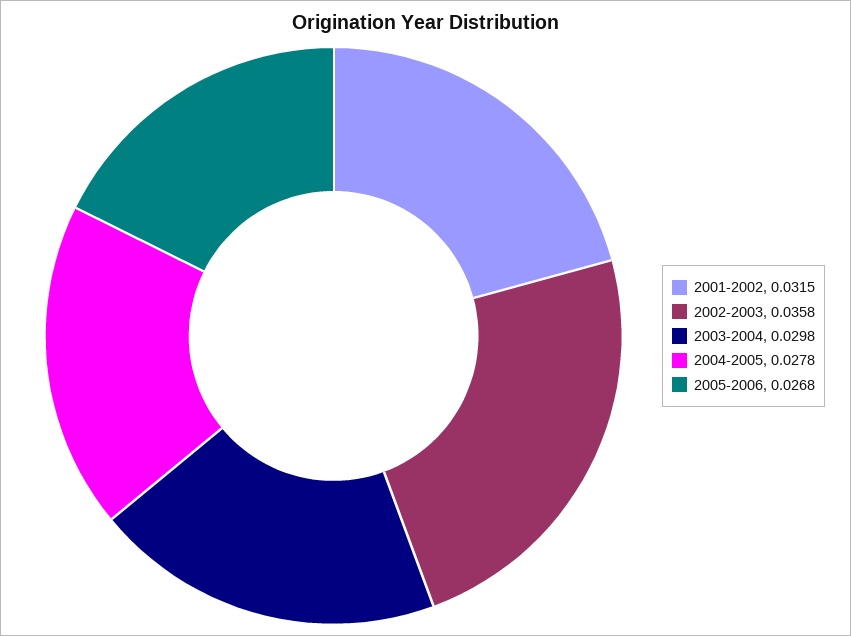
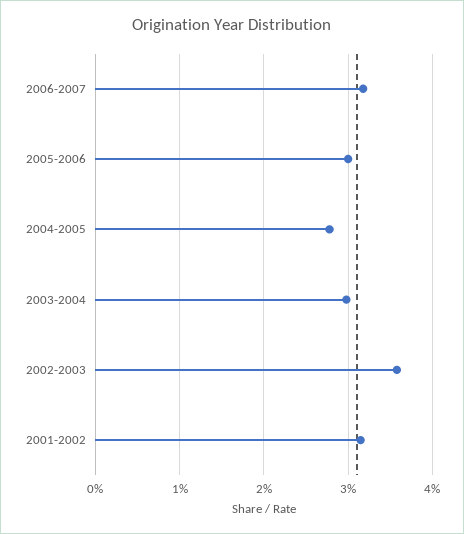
2005-2006: 0.0268 -> 0.03
2006-2007: none -> 0.032

